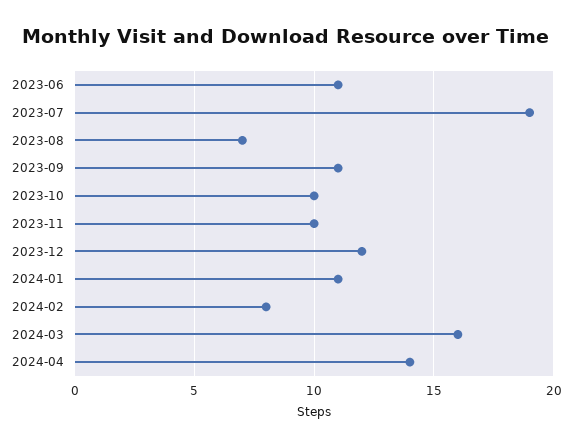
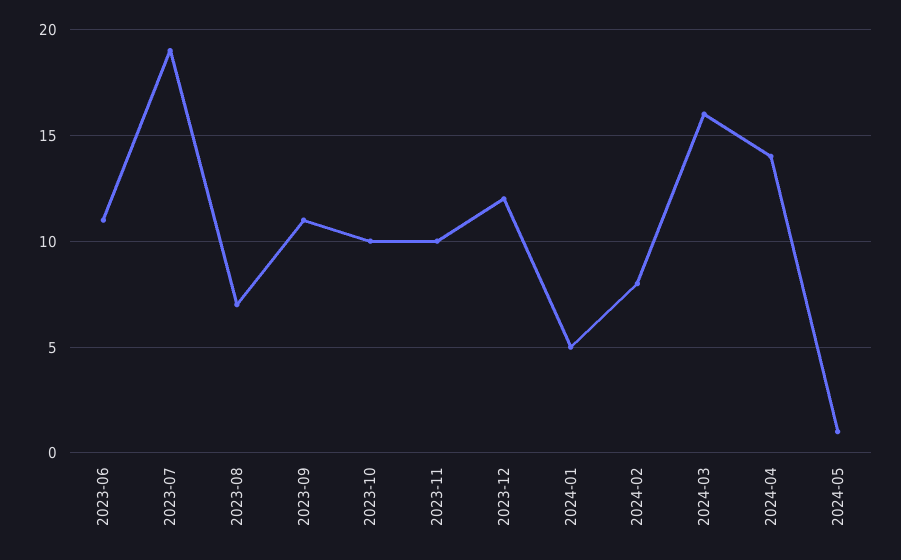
2024-01: 11 -> 5
2024-05: none -> 1

